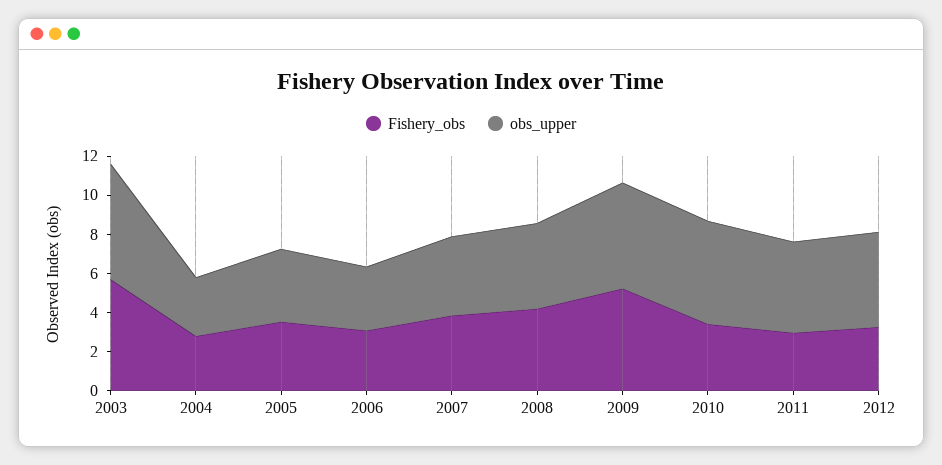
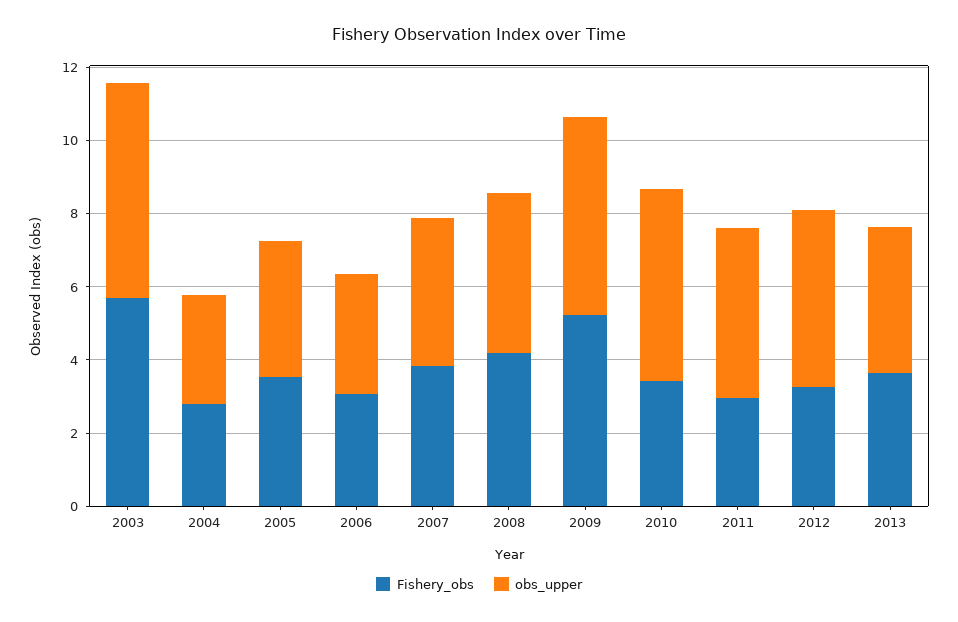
Fishery_obs, 2013: none -> 3.5
obs_upper, 2013: none -> 4

